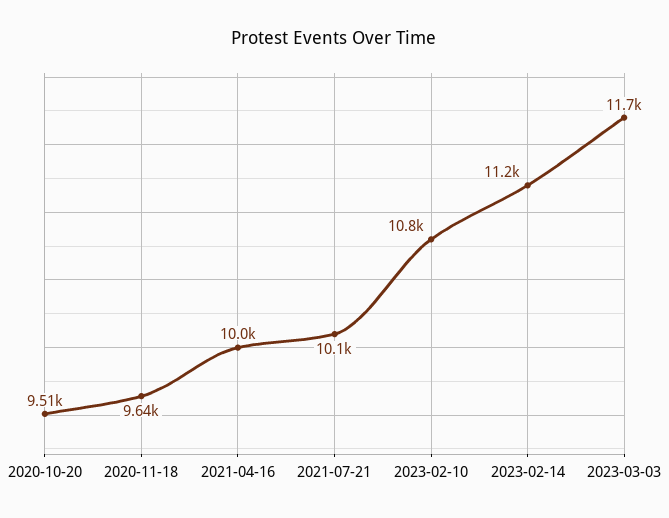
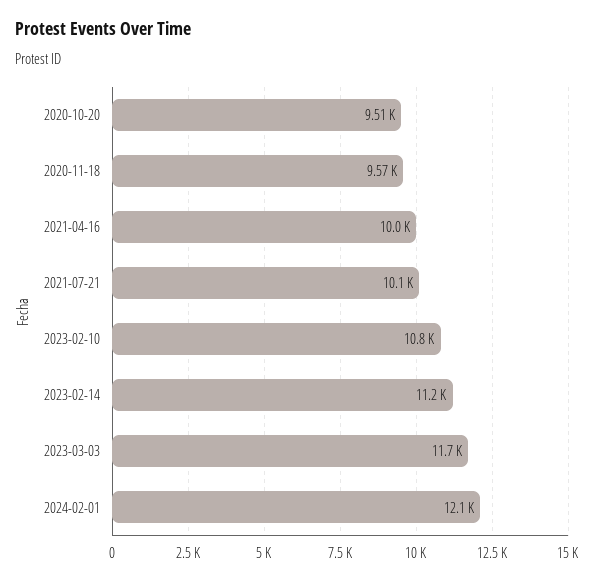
2020-11-18: 9640 -> 9570
2024-02-01: none -> 12100

